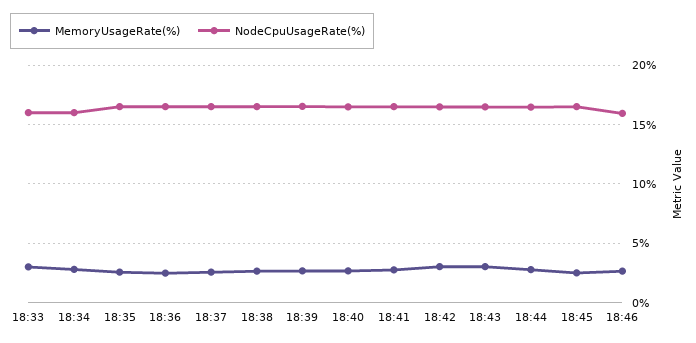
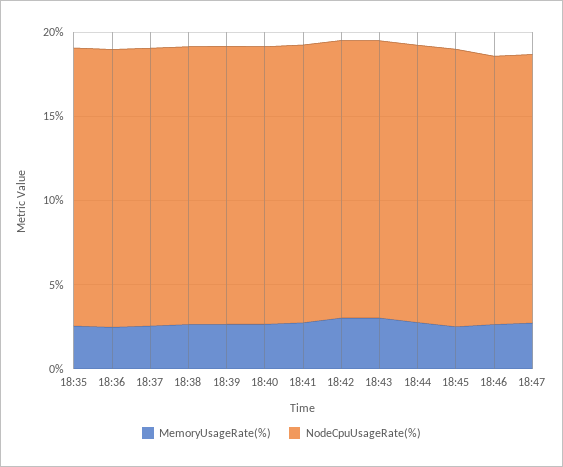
MemoryUsageRate(%), 18:33: 3 -> none
NodeCpuUsageRate(%), 18:33: 16 -> none
MemoryUsageRate(%), 18:34: 3 -> none
NodeCpuUsageRate(%), 18:34: 16 -> none
MemoryUsageRate(%), 18:47: none -> 3
NodeCpuUsageRate(%), 18:47: none -> 16

